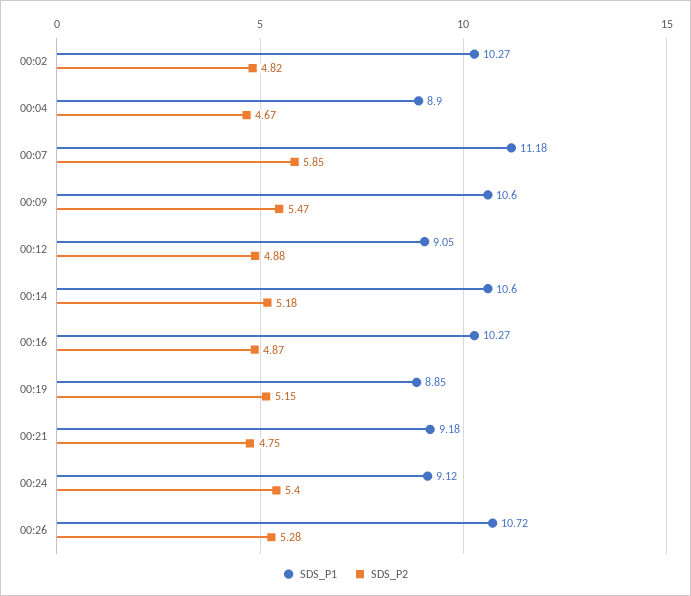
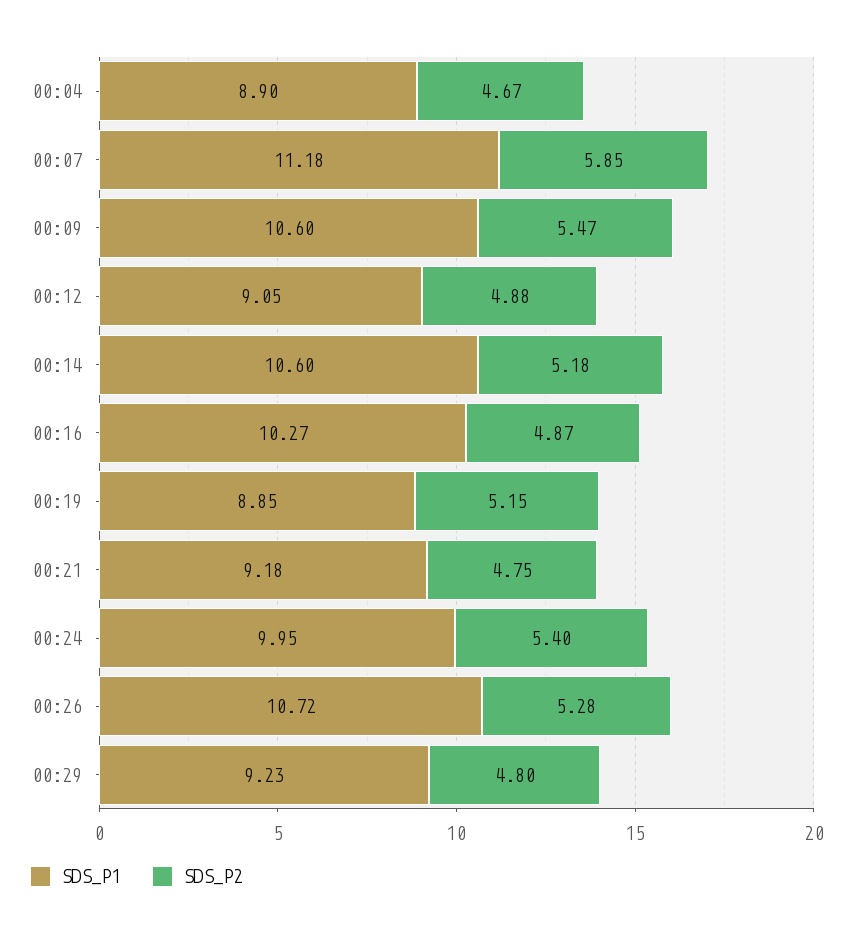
SDS_P1, 00:02: 10.27 -> none
SDS_P2, 00:02: 4.82 -> none
SDS_P1, 00:24: 9.12 -> 9.95
SDS_P1, 00:29: none -> 9.23
SDS_P2, 00:29: none -> 4.8

